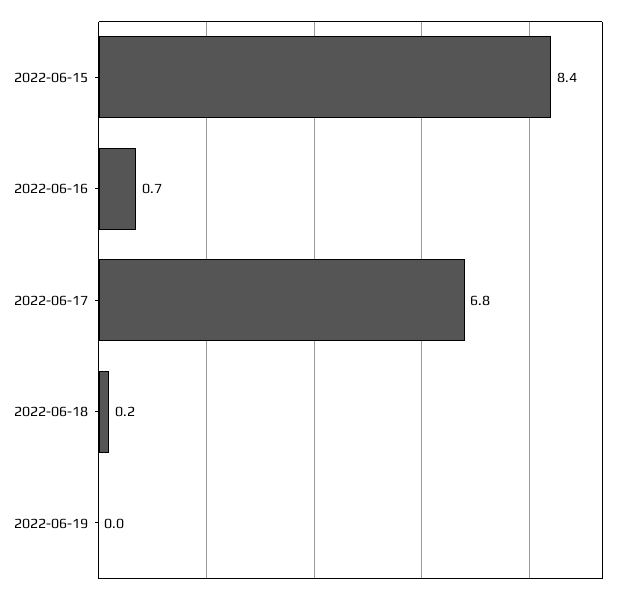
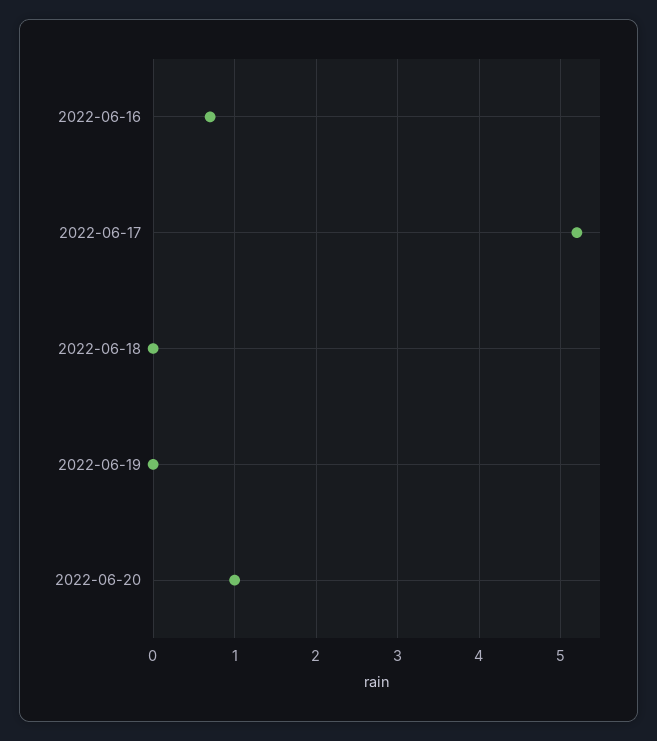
2022-06-15: 8.4 -> none
2022-06-17: 6.8 -> 5.2
2022-06-18: 0.2 -> 0
2022-06-20: none -> 1

